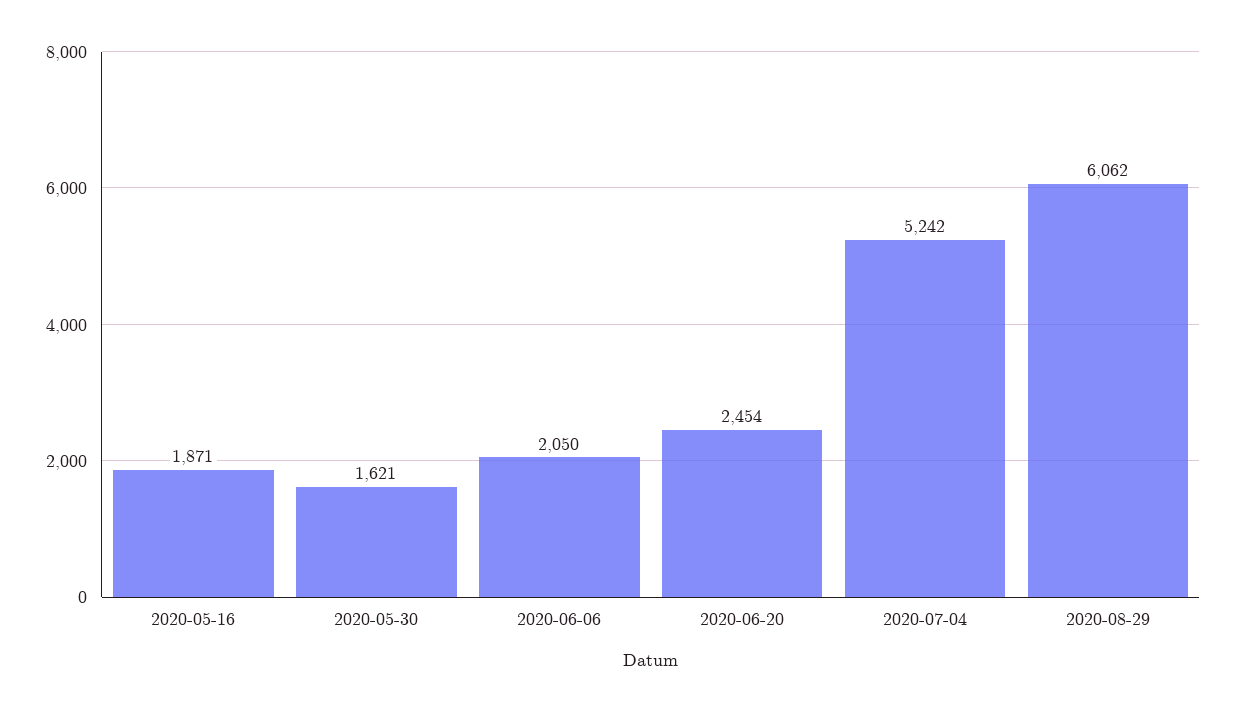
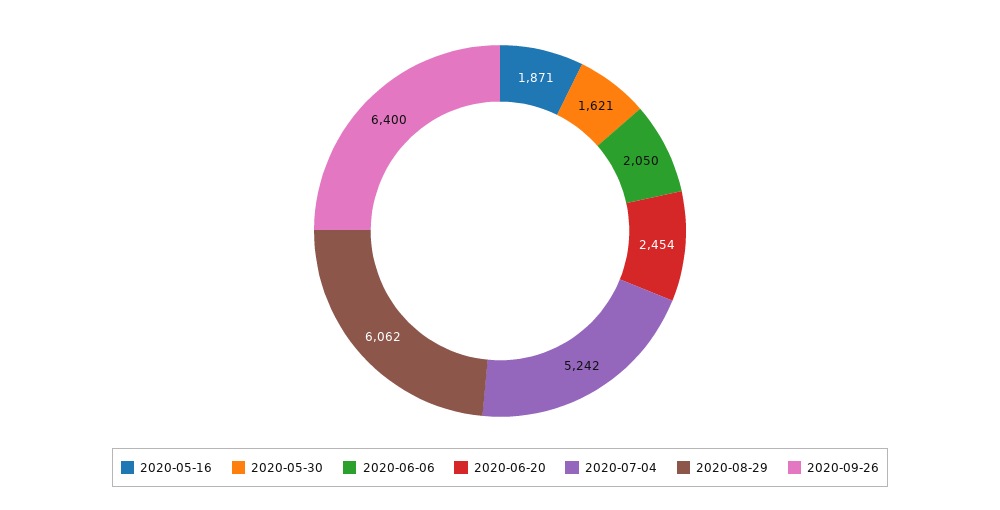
2020-09-26: none -> 6400

